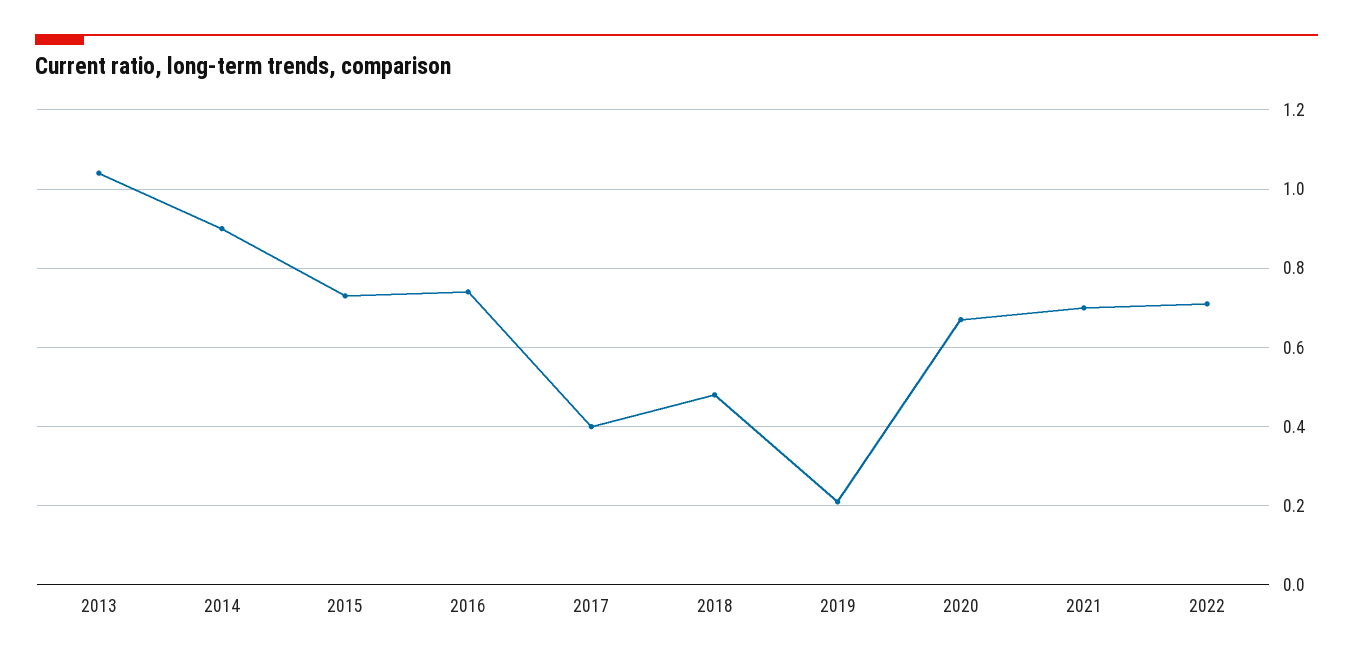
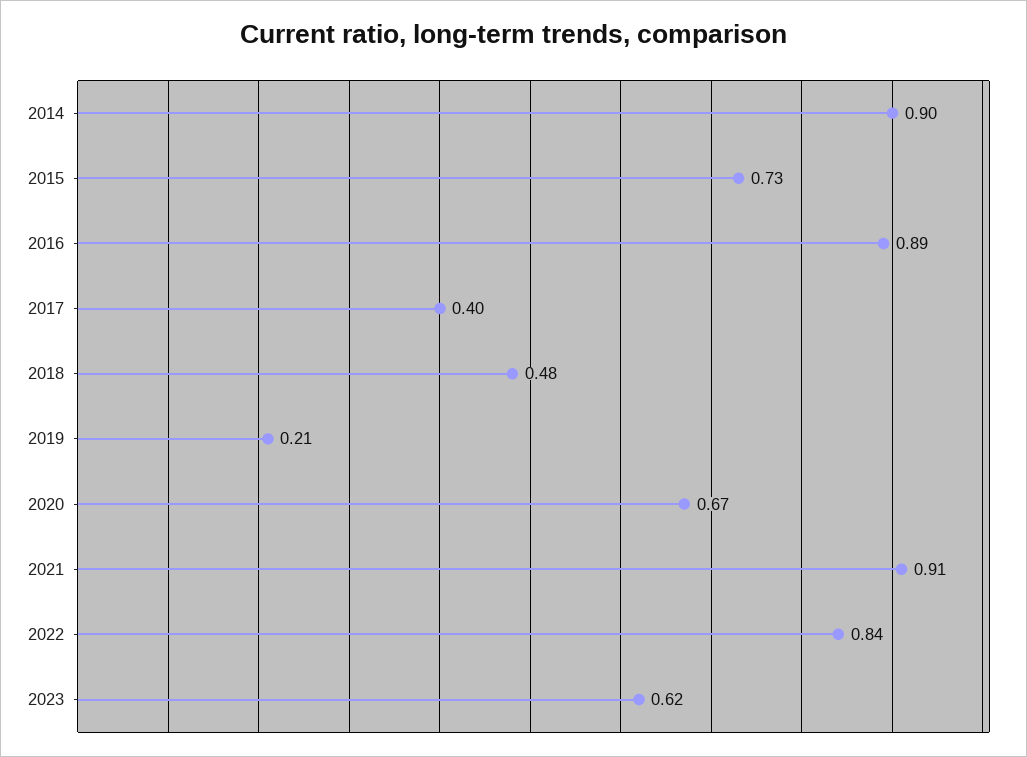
2013: 1.05 -> none
2016: 0.75 -> 0.89
2021: 0.7 -> 0.91
2022: 0.7 -> 0.84
2023: none -> 0.62

